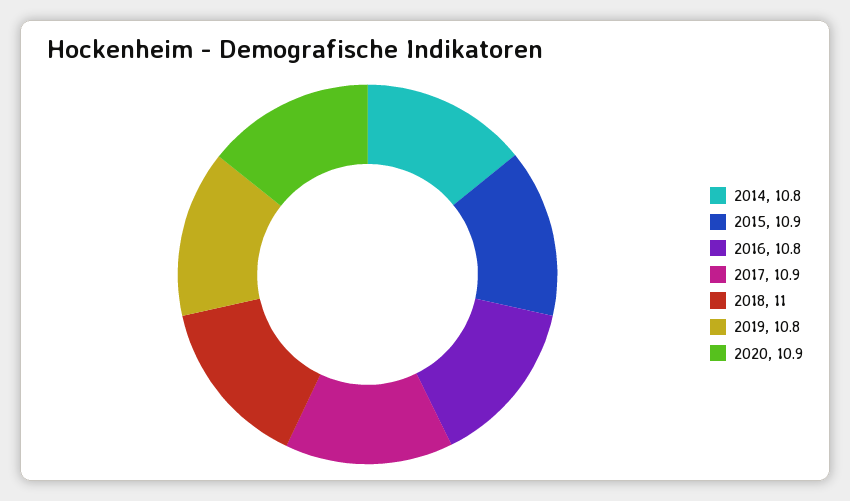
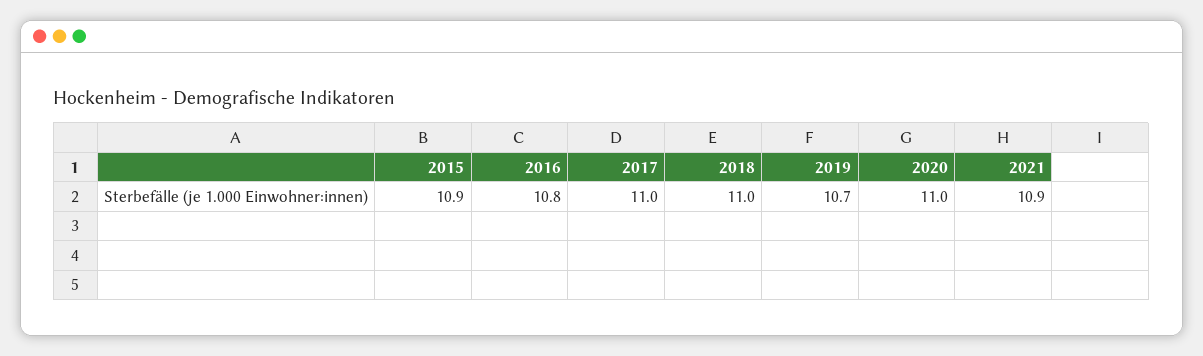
2014: 10.8 -> none
2017: 10.9 -> 11
2019: 10.8 -> 10.7
2020: 10.9 -> 11
2021: none -> 10.9

